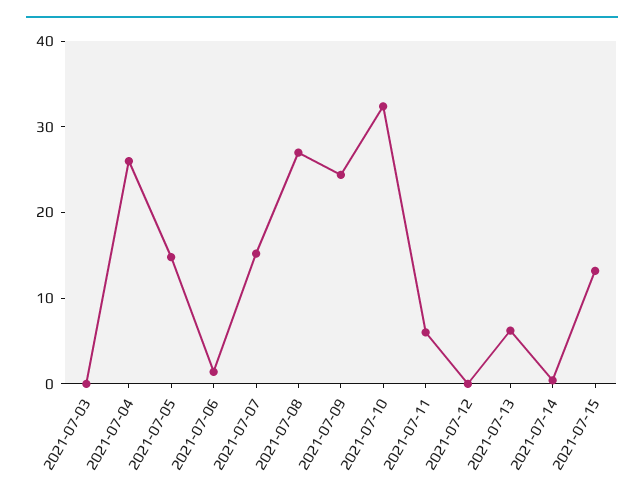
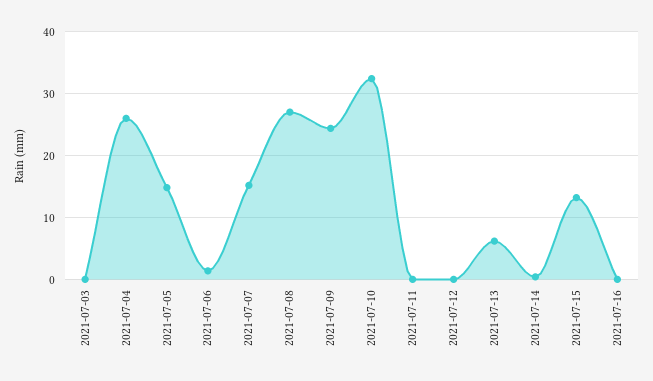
2021-07-11: 6 -> 0
2021-07-16: none -> 0

